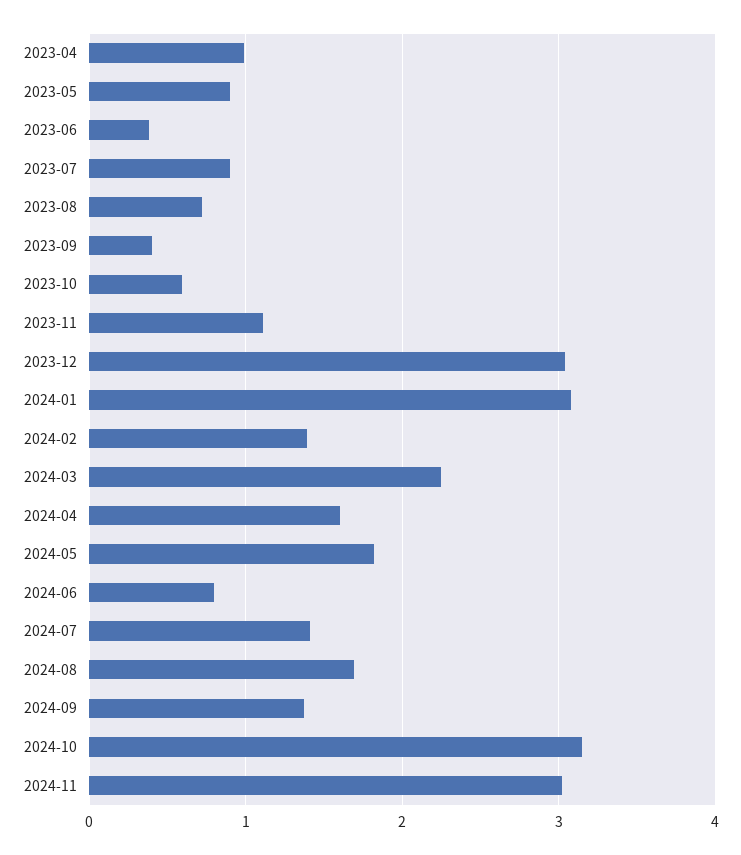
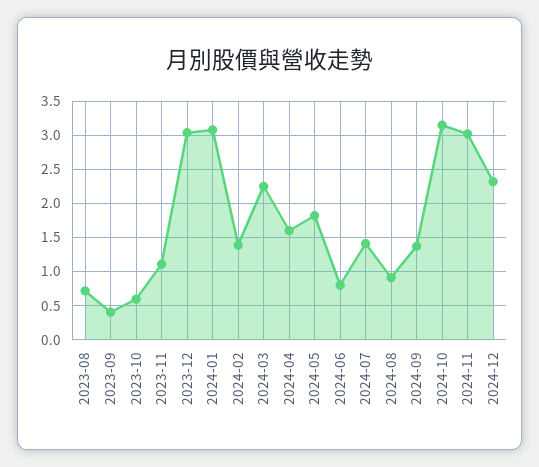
2023-04: 1 -> none
2023-05: 0.9 -> none
2023-06: 0.4 -> none
2023-07: 0.9 -> none
2024-08: 1.7 -> 0.9
2024-12: none -> 2.3

